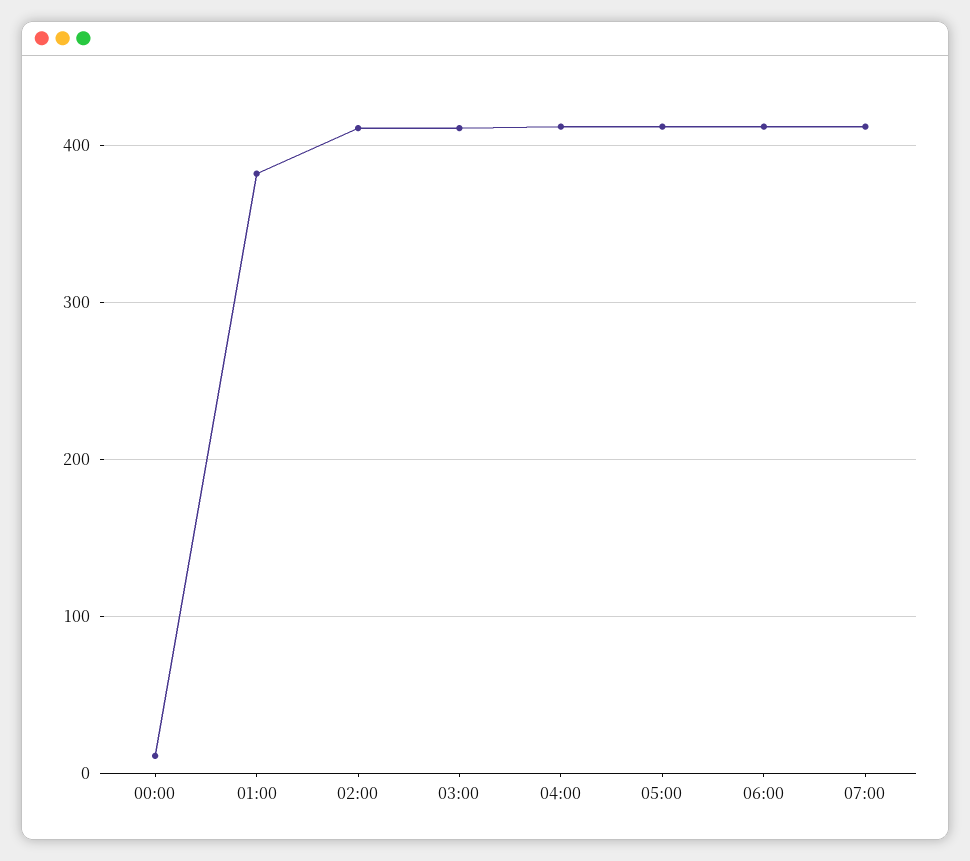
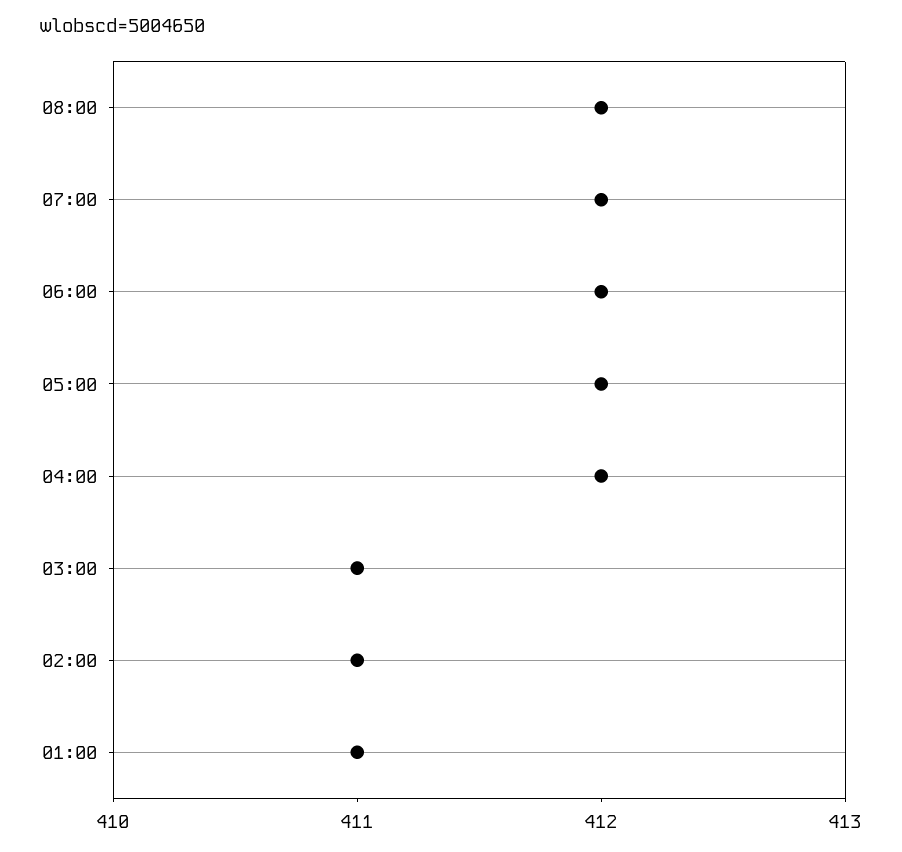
00:00: 10 -> none
01:00: 380 -> 411
08:00: none -> 412

